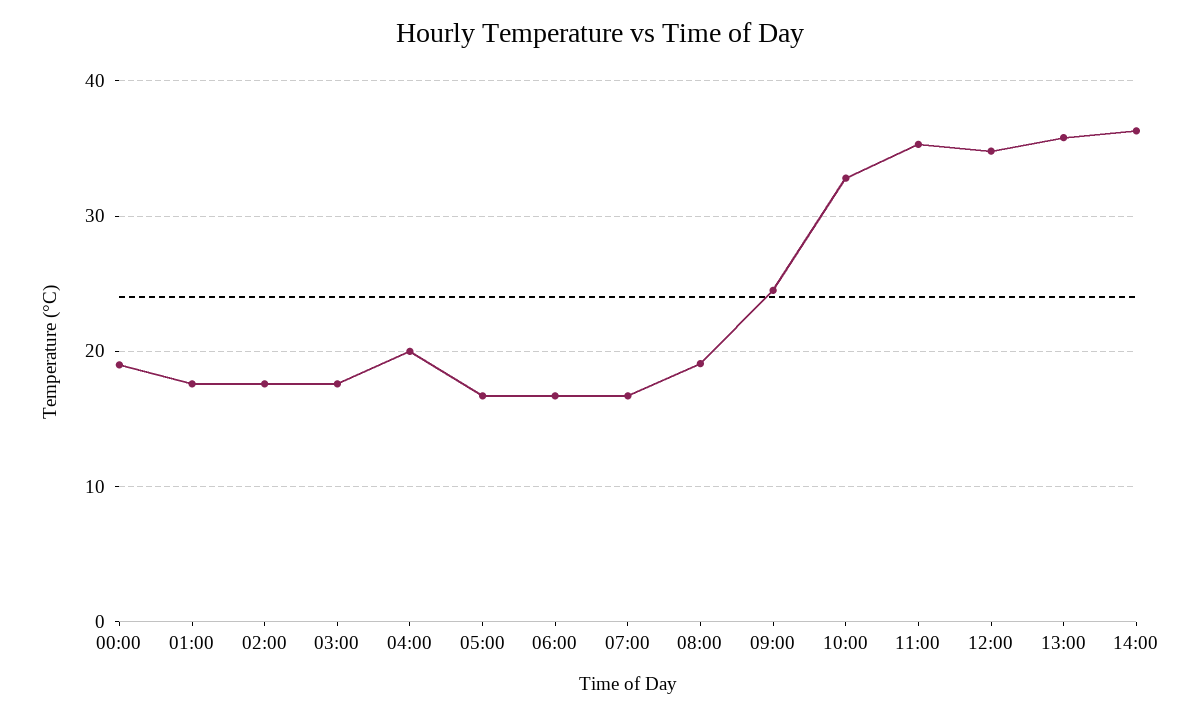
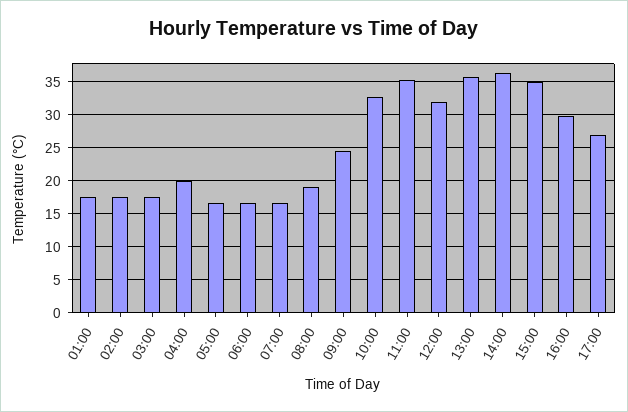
00:00: 19 -> none
12:00: 35 -> 32
15:00: none -> 35
16:00: none -> 30
17:00: none -> 27

